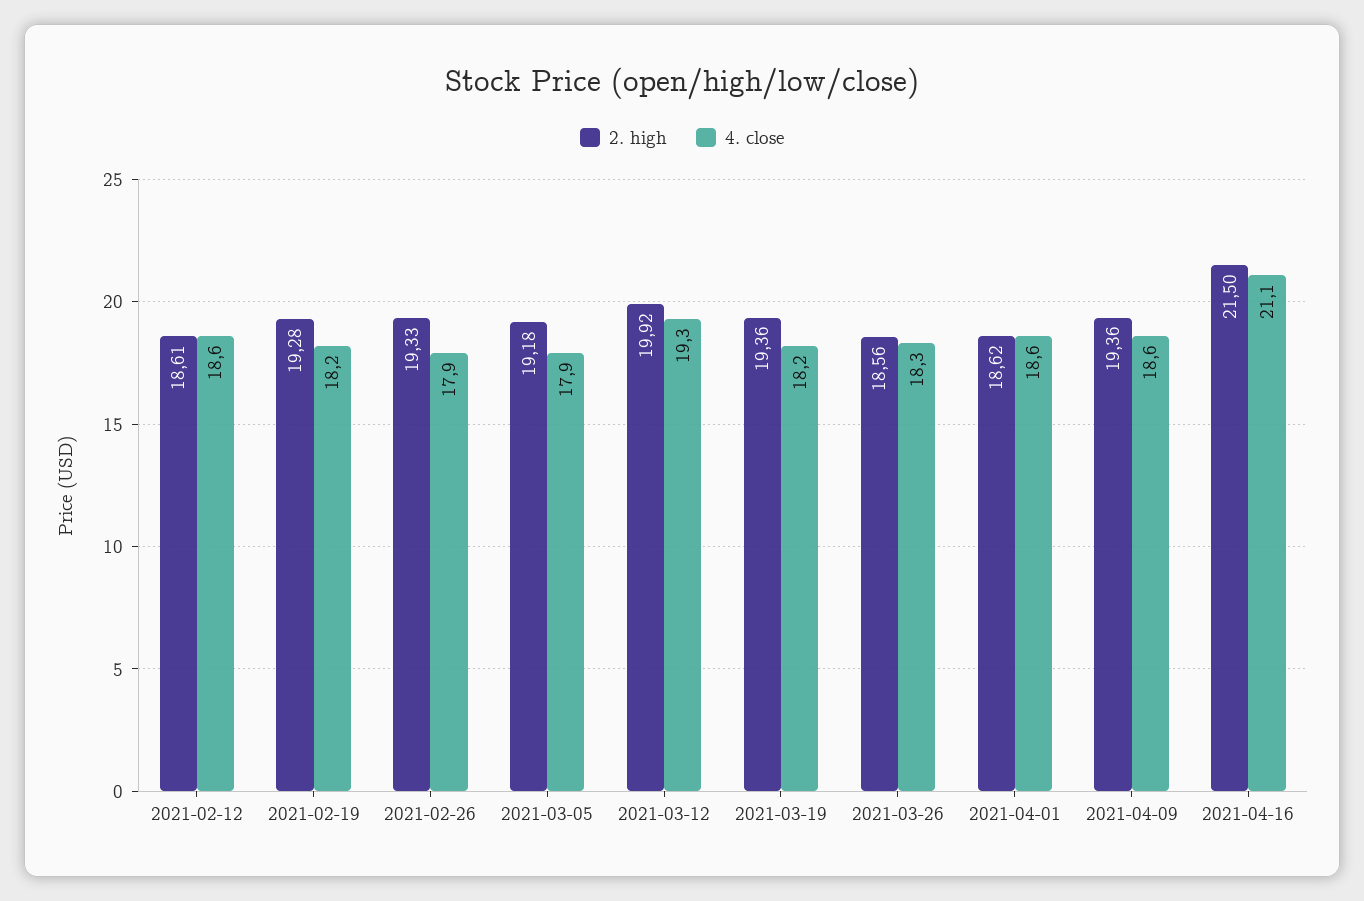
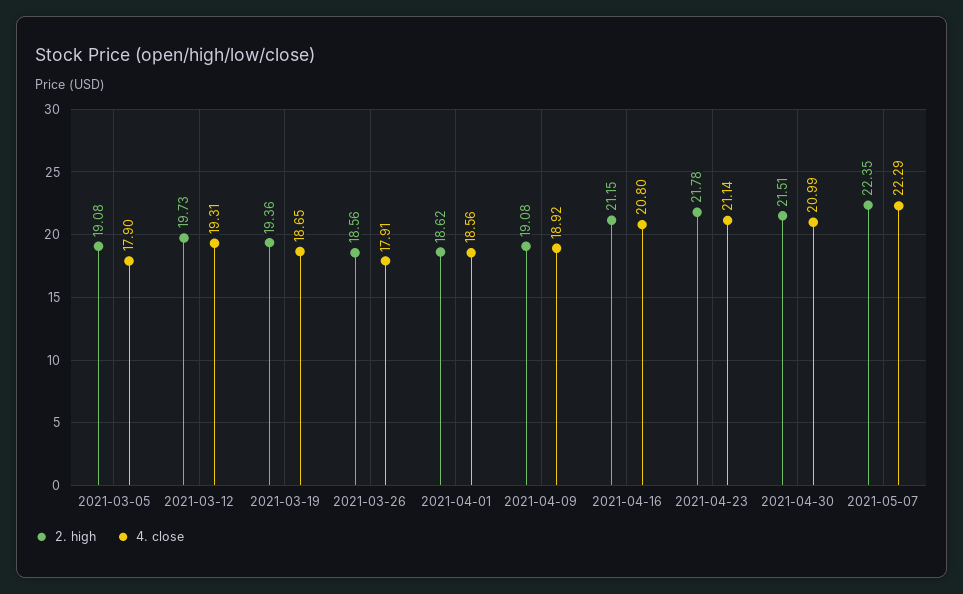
2. high, 2021-02-12: 18.61 -> none
4. close, 2021-02-12: 18.6 -> none
2. high, 2021-02-19: 19.28 -> none
4. close, 2021-02-19: 18.2 -> none
2. high, 2021-02-26: 19.33 -> none
4. close, 2021-02-26: 17.9 -> none
2. high, 2021-03-05: 19.18 -> 19.08
2. high, 2021-03-12: 19.92 -> 19.73
4. close, 2021-03-19: 18.2 -> 18.65
4. close, 2021-03-26: 18.3 -> 17.91
2. high, 2021-04-09: 19.36 -> 19.08
4. close, 2021-04-09: 18.6 -> 18.92
2. high, 2021-04-16: 21.5 -> 21.15
4. close, 2021-04-16: 21.1 -> 20.8
2. high, 2021-04-23: none -> 21.78
4. close, 2021-04-23: none -> 21.14
2. high, 2021-04-30: none -> 21.51
4. close, 2021-04-30: none -> 20.99
2. high, 2021-05-07: none -> 22.35
4. close, 2021-05-07: none -> 22.29

